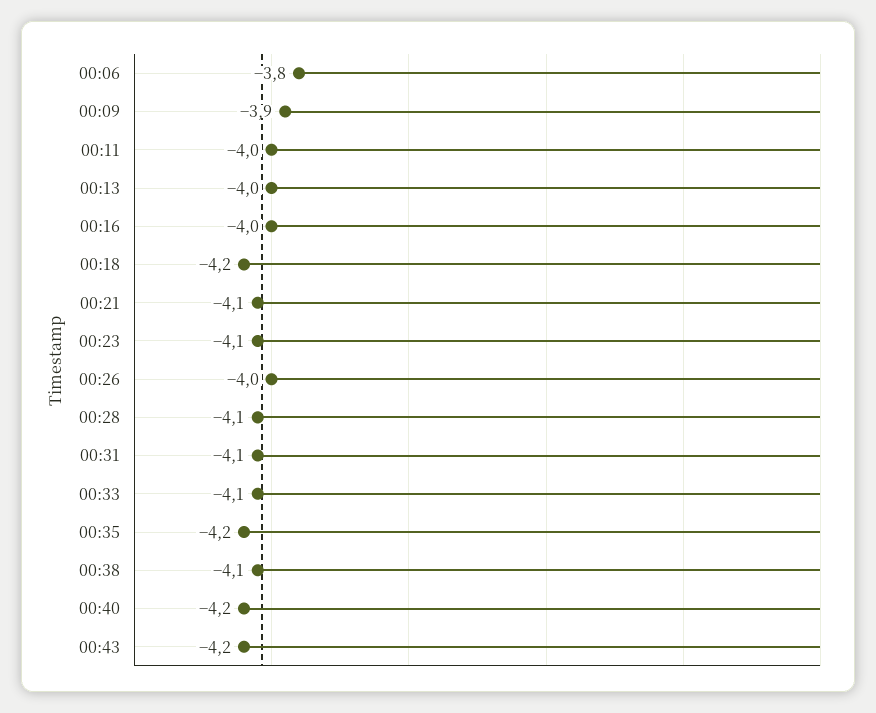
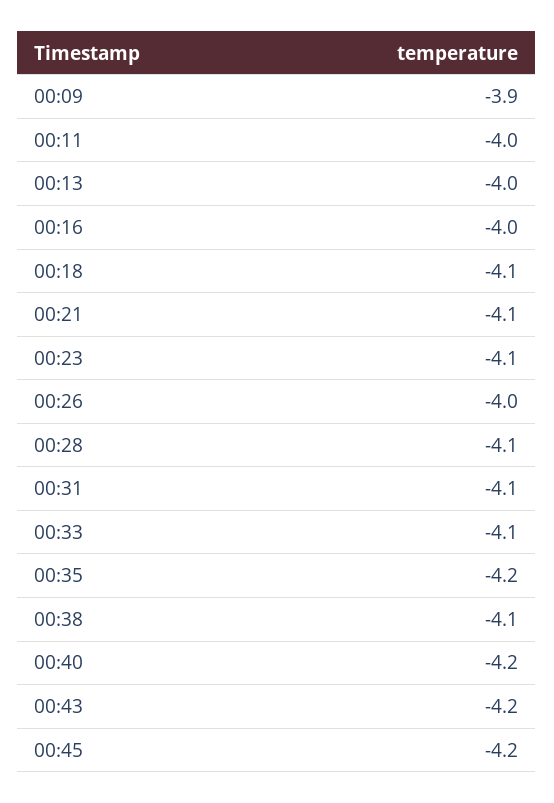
00:06: -3.8 -> none
00:18: -4.2 -> -4.1
00:45: none -> -4.2

